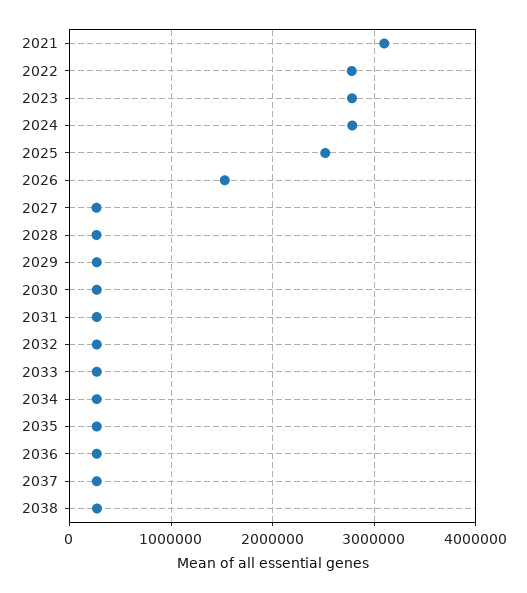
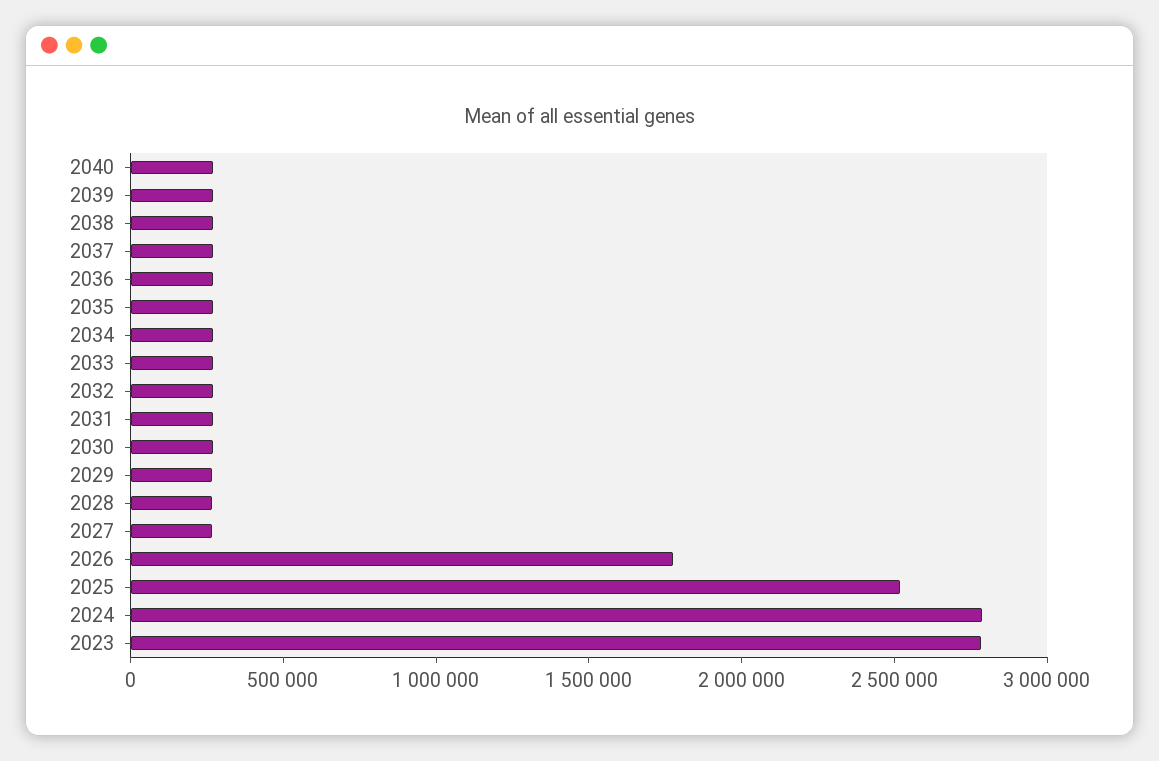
2021: 3100000 -> none
2022: 2800000 -> none
2026: 1500000 -> 1800000
2040: none -> 300000
2039: none -> 300000

